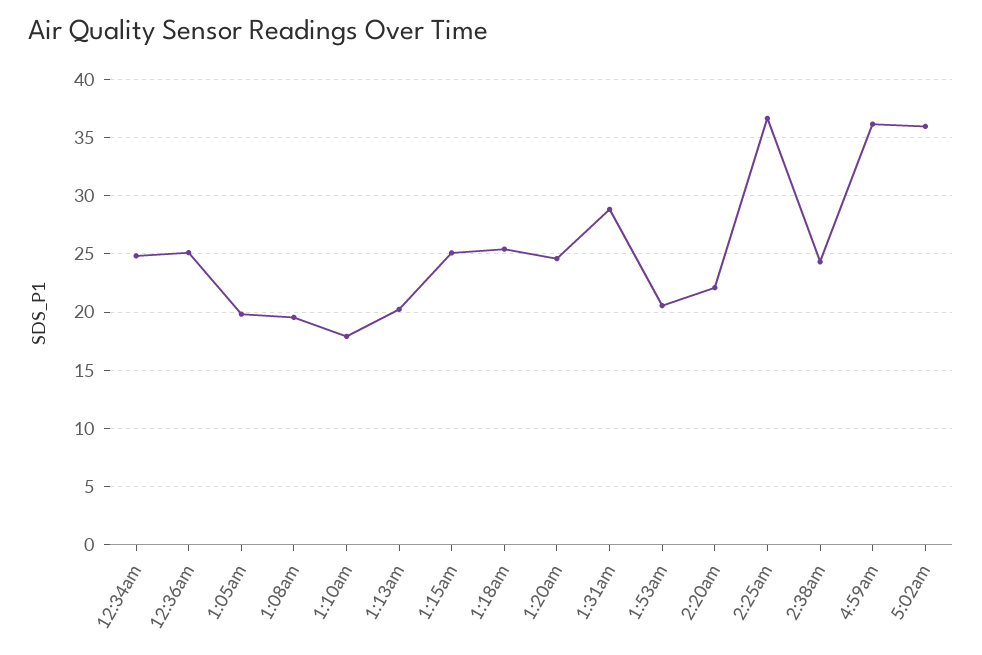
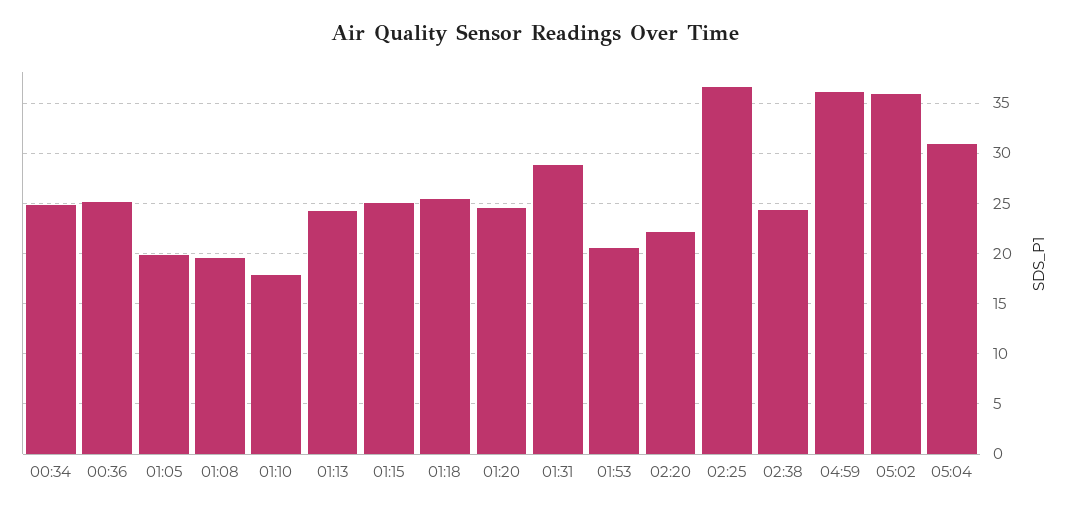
1:13am: 20 -> 24
05:04: none -> 31

